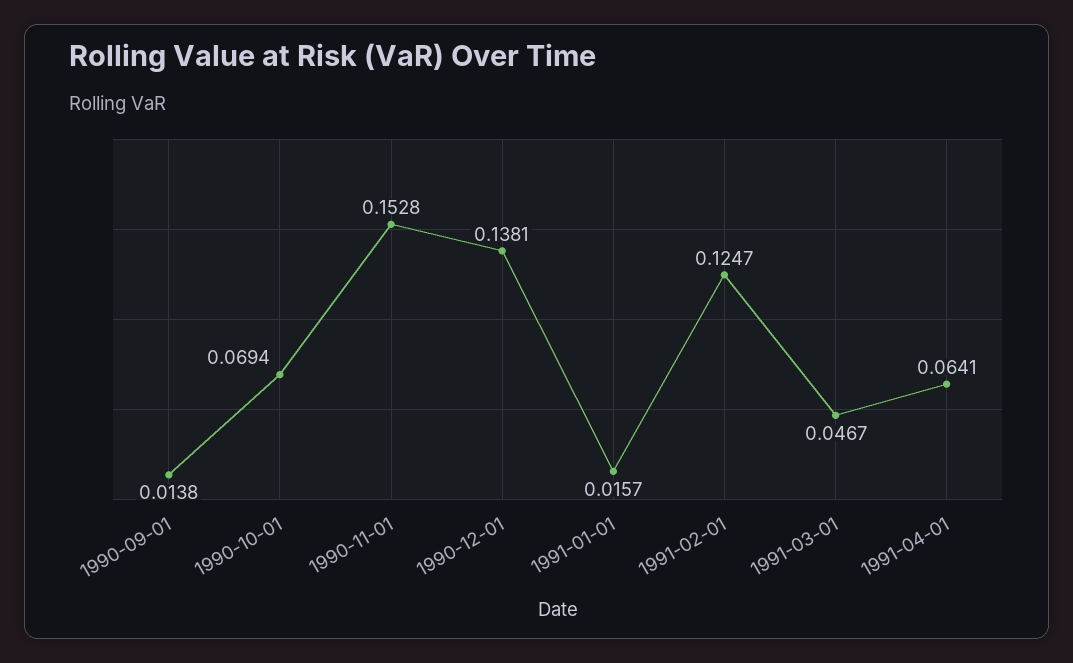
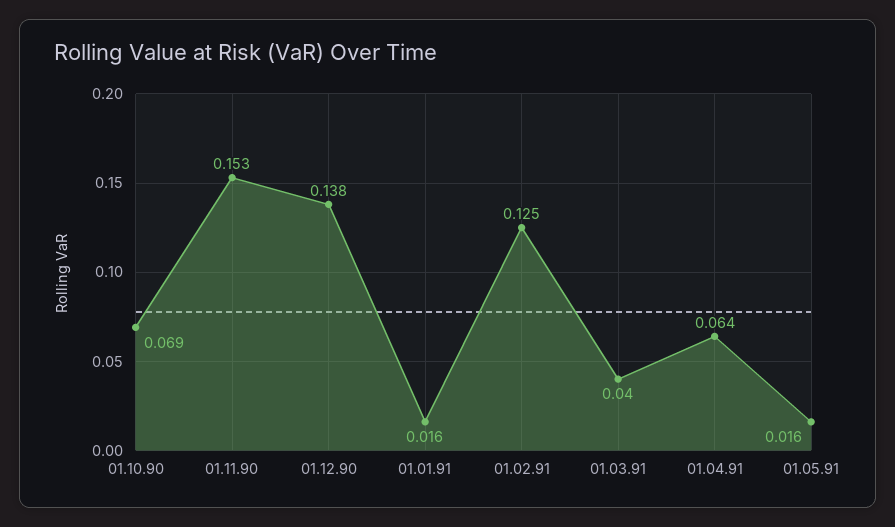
1990-09-01: 0.0138 -> none
1991-03-01: 0.0467 -> 0.04
01.05.91: none -> 0.016

